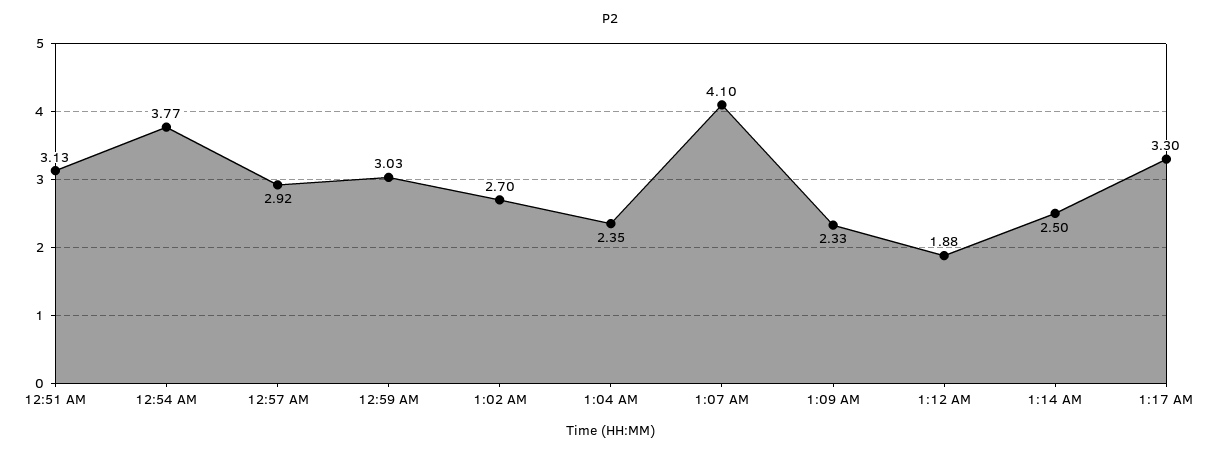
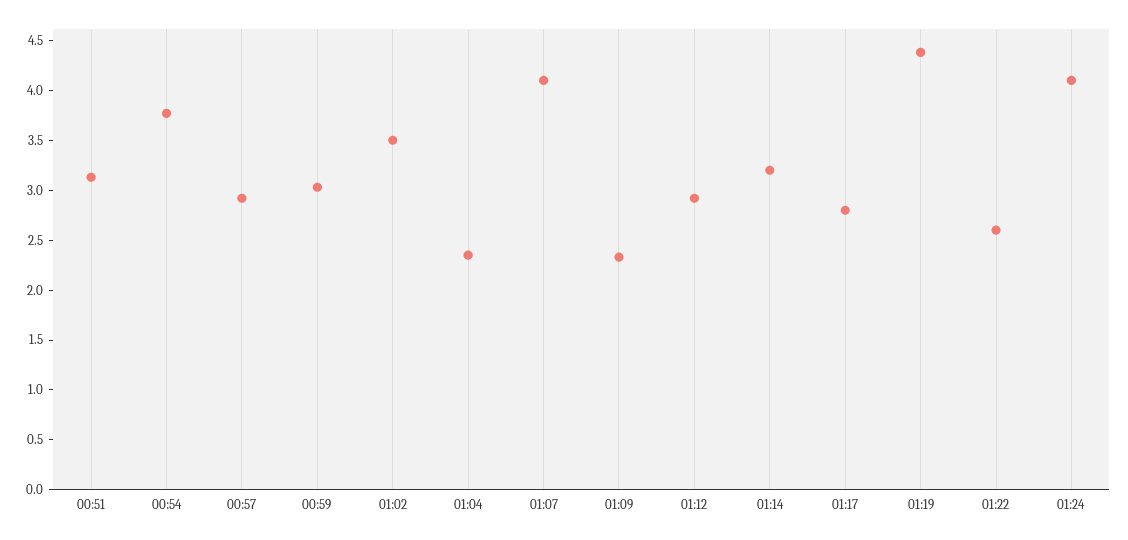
1:02 AM: 2.7 -> 3.5
1:12 AM: 1.88 -> 2.9
1:14 AM: 2.5 -> 3.2
1:17 AM: 3.3 -> 2.8
01:19: none -> 4.4
01:22: none -> 2.6
01:24: none -> 4.1

